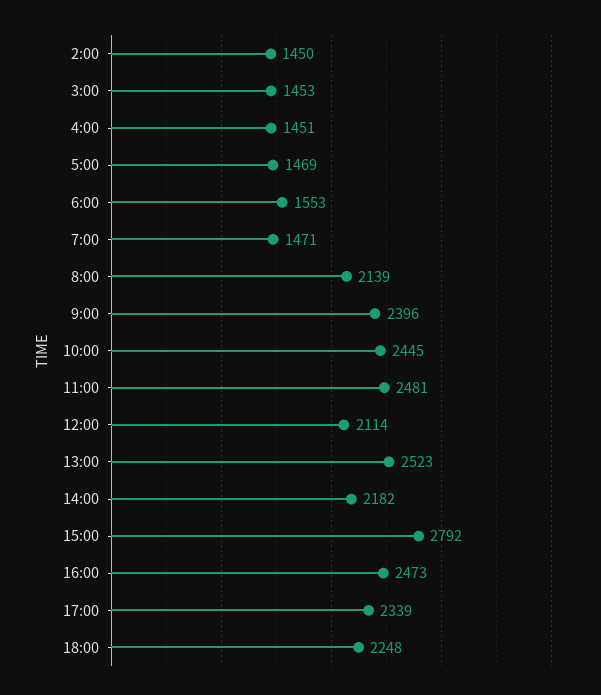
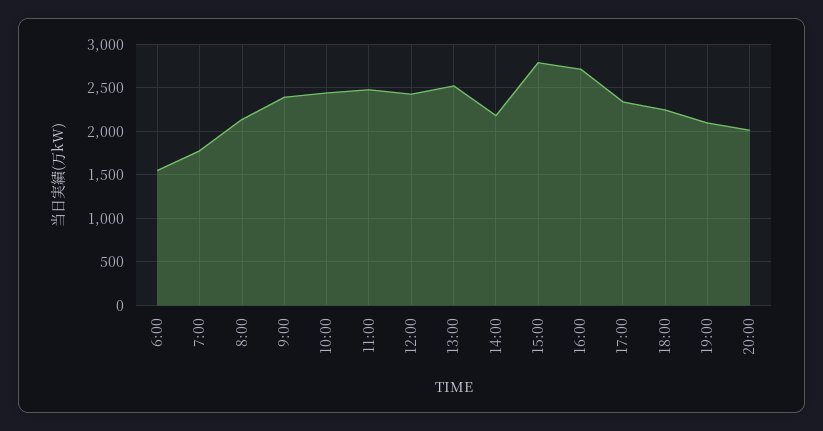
2:00: 1450 -> none
3:00: 1453 -> none
4:00: 1451 -> none
5:00: 1469 -> none
7:00: 1471 -> 1800
12:00: 2114 -> 2400
16:00: 2473 -> 2700
19:00: none -> 2100
20:00: none -> 2000

